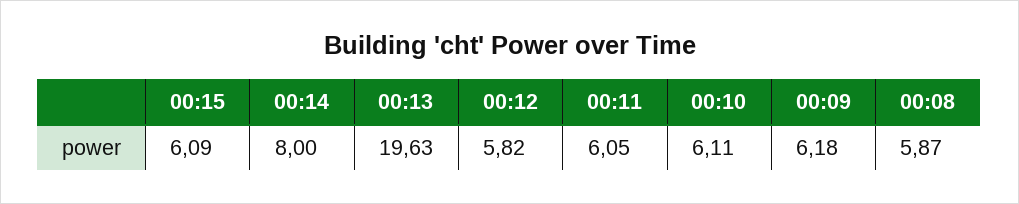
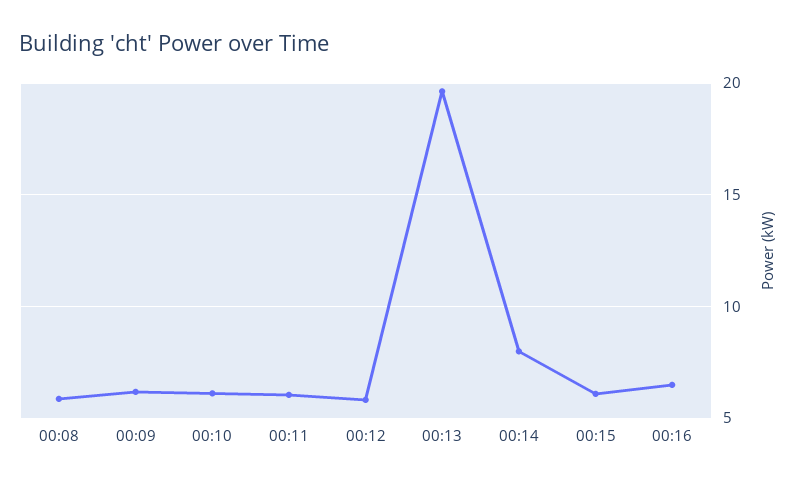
00:16: none -> 6.5

